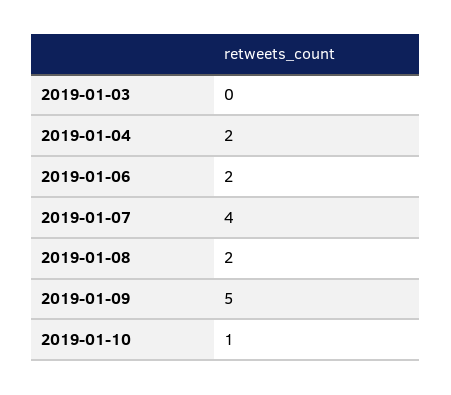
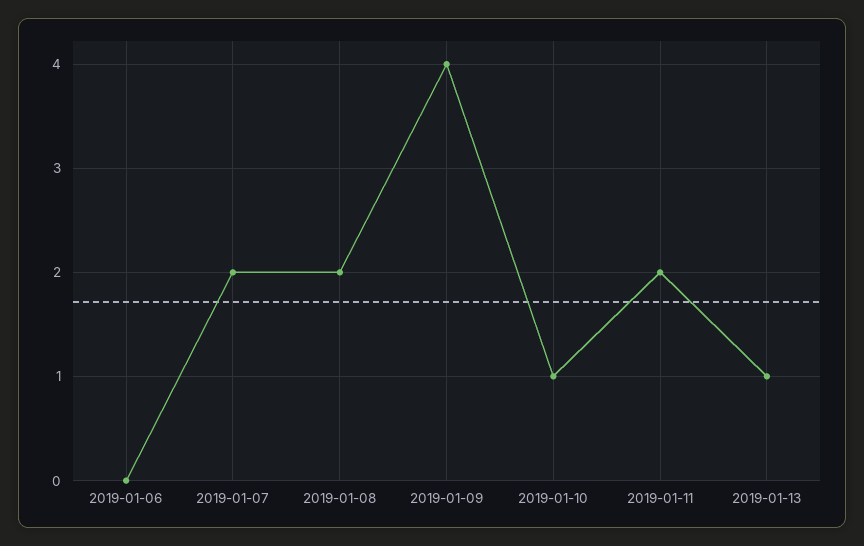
2019-01-03: 0 -> none
2019-01-04: 2 -> none
2019-01-06: 2 -> 0
2019-01-07: 4 -> 2
2019-01-09: 5 -> 4
2019-01-11: none -> 2
2019-01-13: none -> 1

